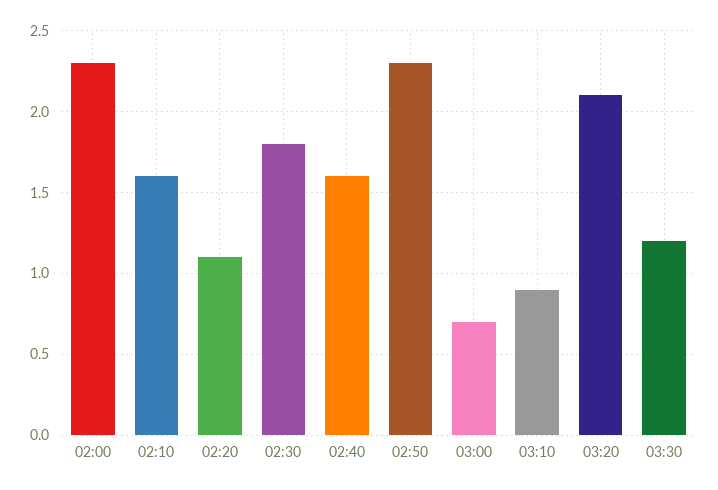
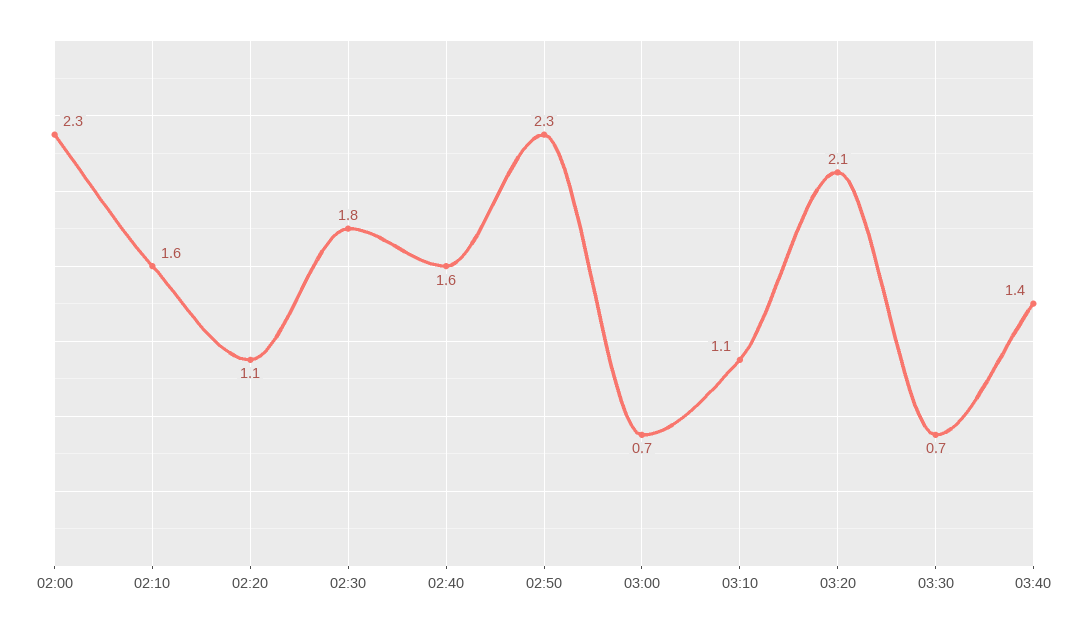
03:10: 0.9 -> 1.1
03:30: 1.2 -> 0.7
03:40: none -> 1.4

